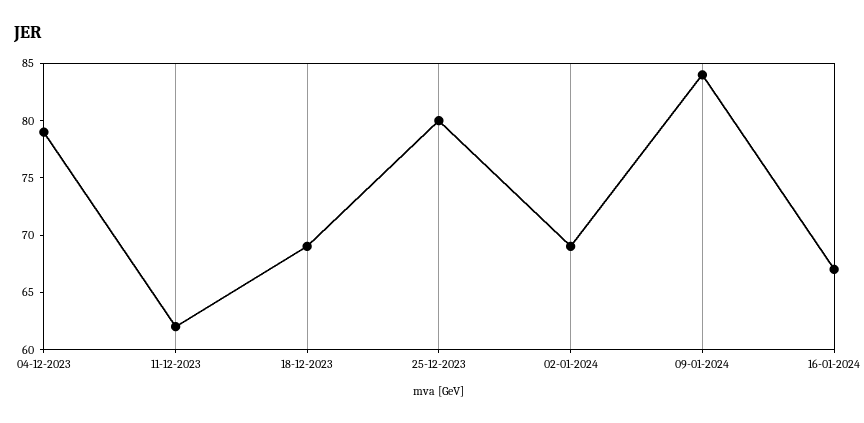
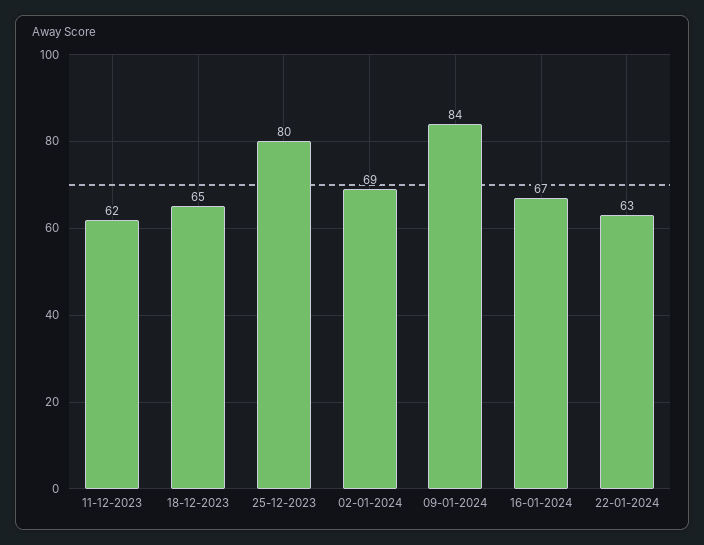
04-12-2023: 79 -> none
18-12-2023: 69 -> 65
22-01-2024: none -> 63

